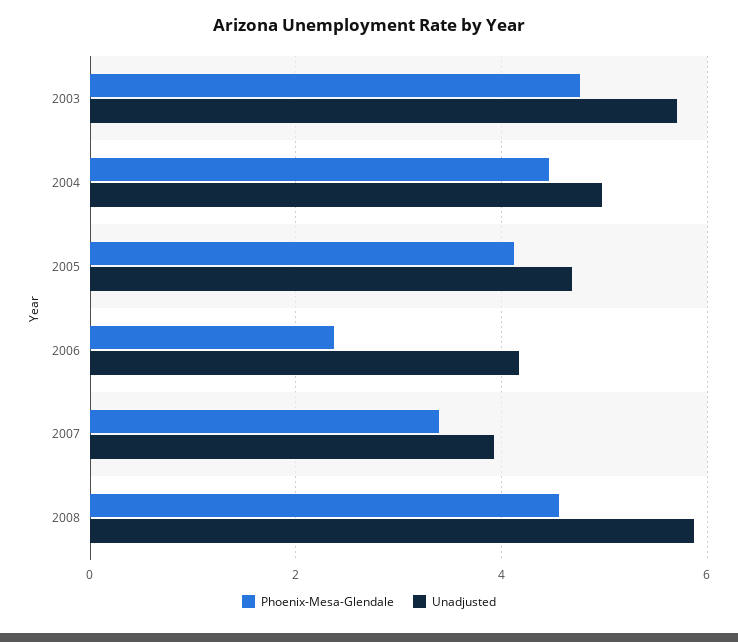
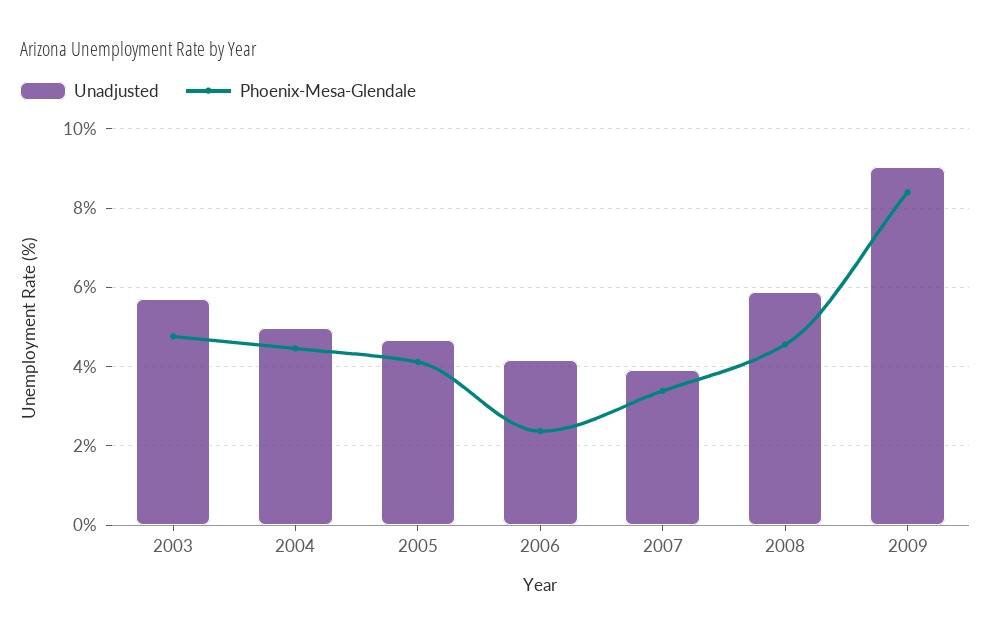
Unadjusted, 2009: none -> 9
Phoenix-Mesa-Glendale, 2009: none -> 8.4

